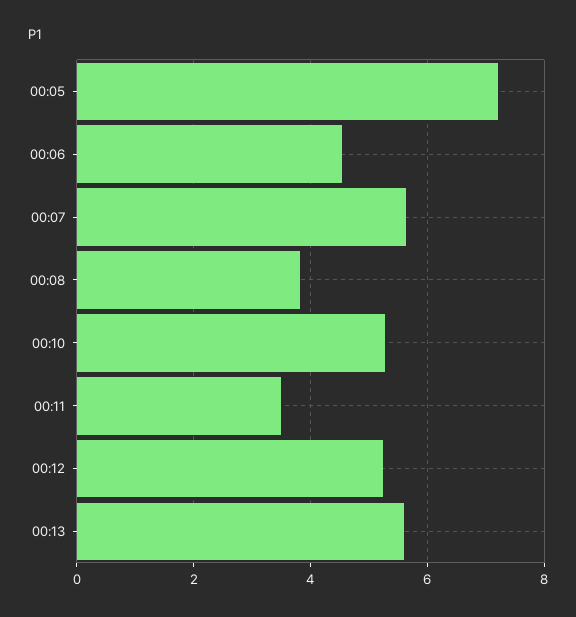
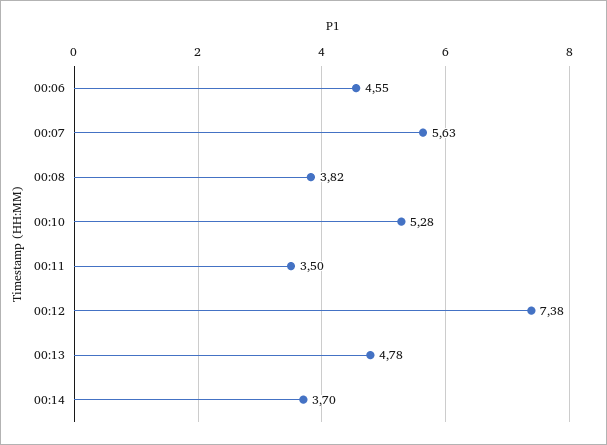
00:05: 7.2 -> none
00:12: 5.2 -> 7.38
00:13: 5.6 -> 4.78
00:14: none -> 3.7

